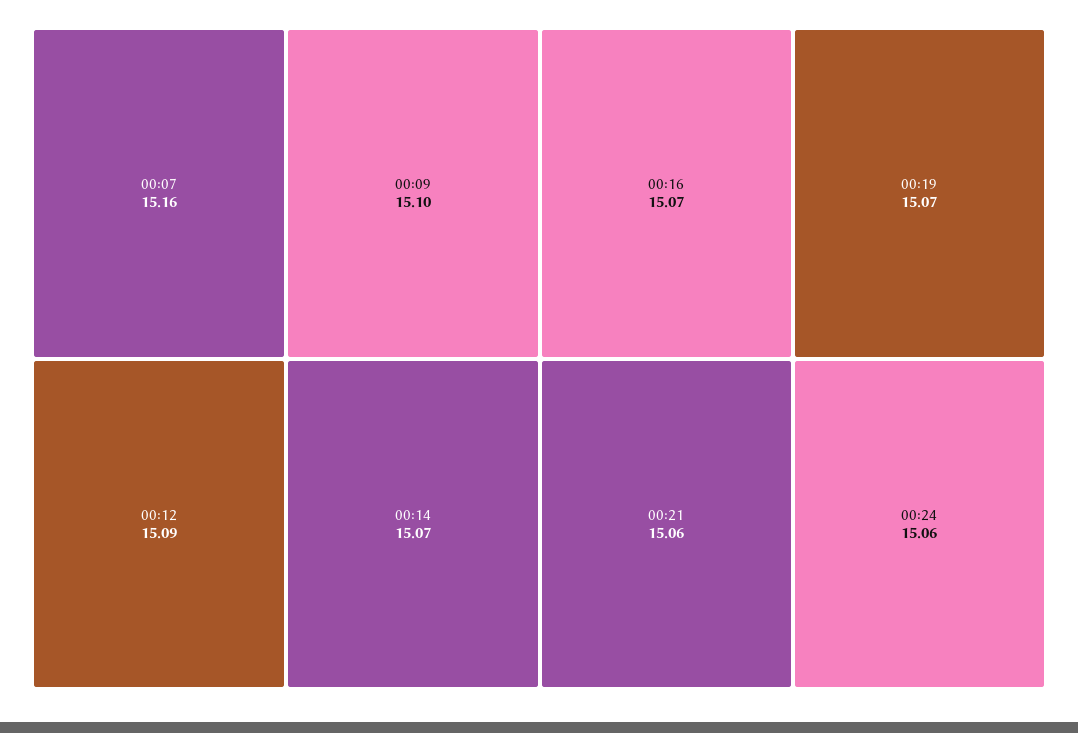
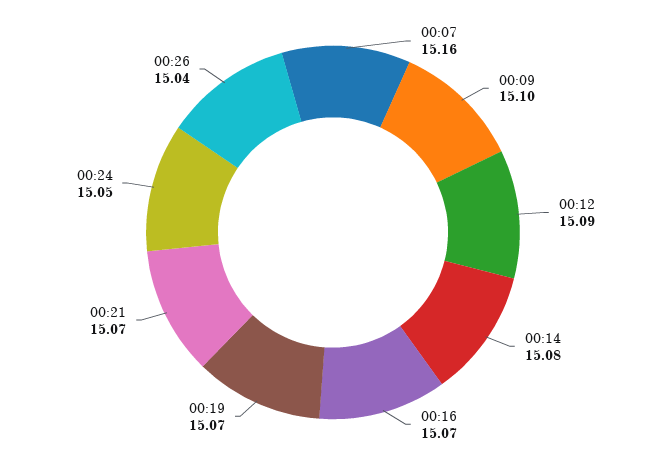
00:14: 15.07 -> 15.08
00:21: 15.06 -> 15.07
00:24: 15.06 -> 15.05
00:26: none -> 15.04

